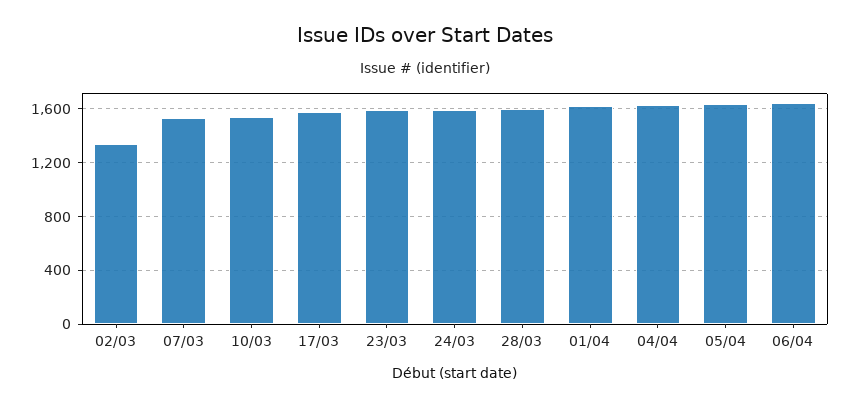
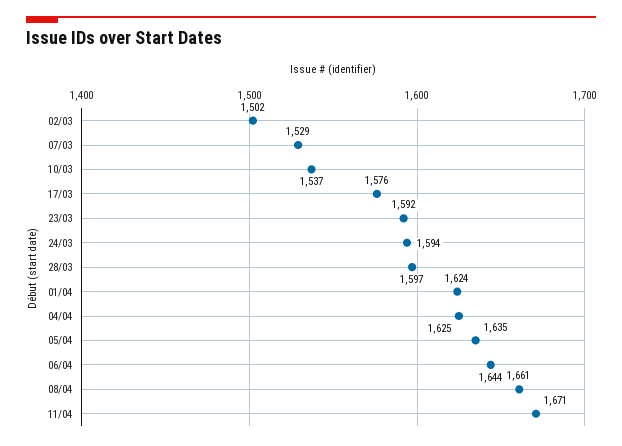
02/03: 1350 -> 1502
08/04: none -> 1661
11/04: none -> 1671

